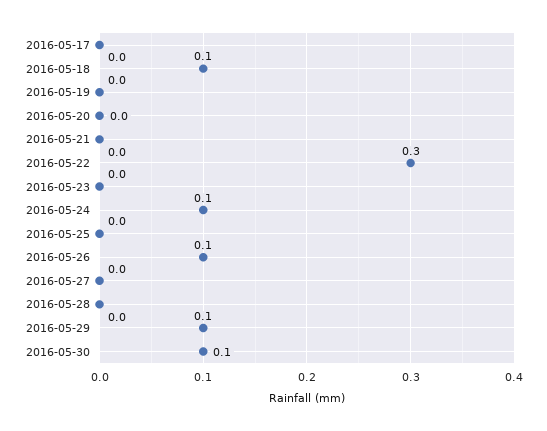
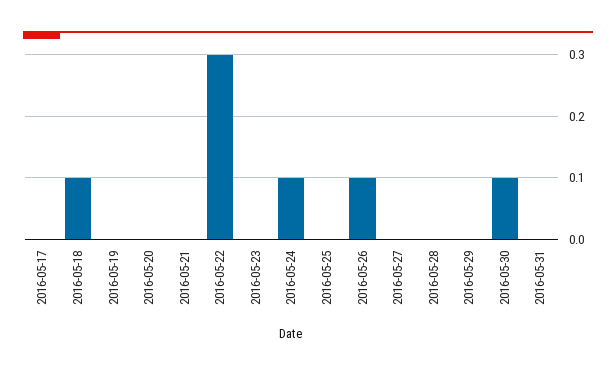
2016-05-29: 0.1 -> 0
2016-05-31: none -> 0

